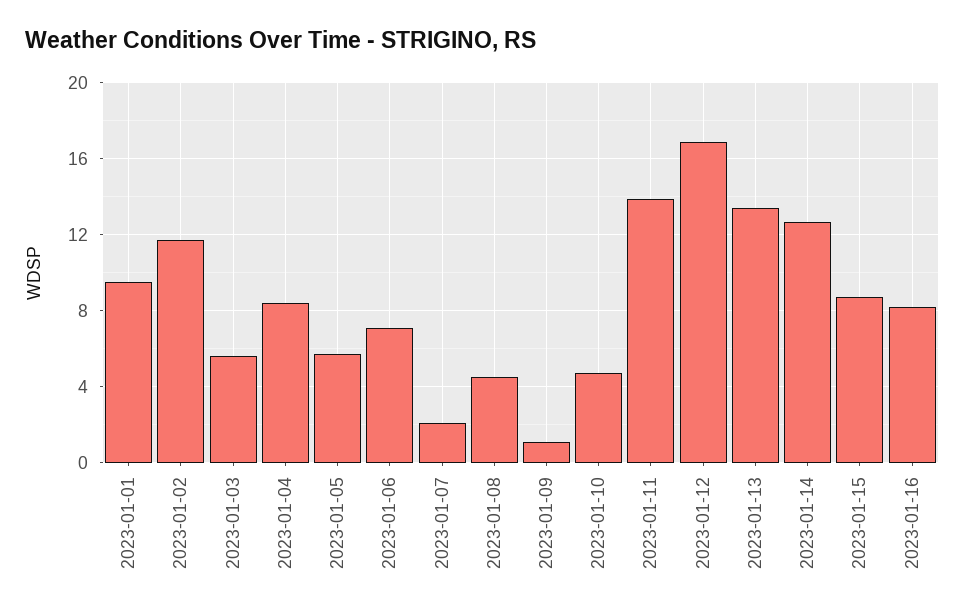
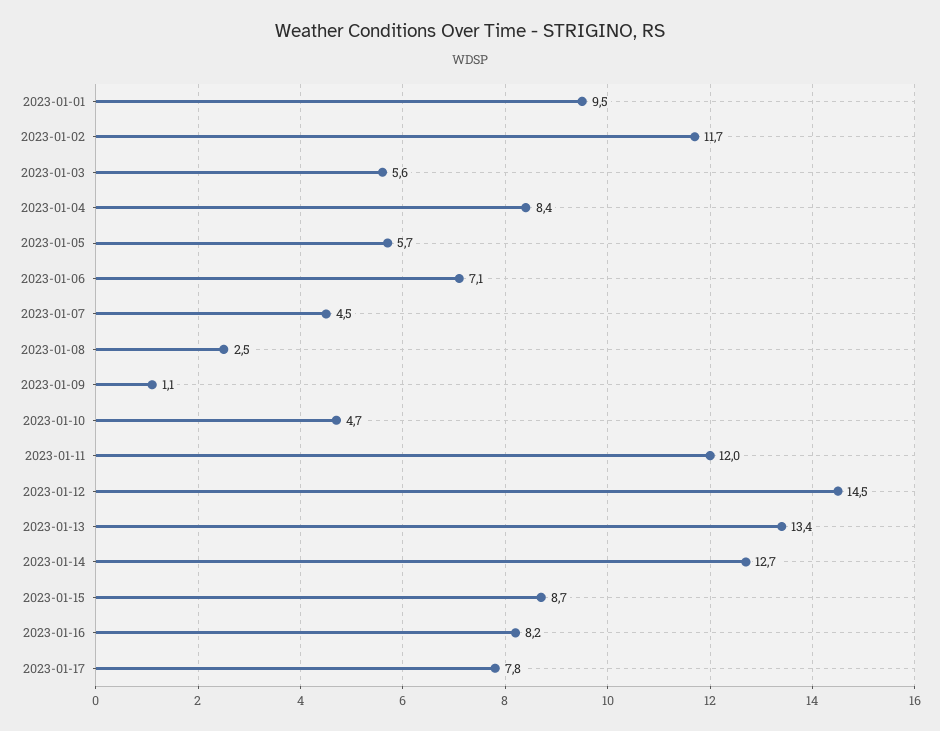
2023-01-07: 2 -> 4.5
2023-01-08: 4.5 -> 2.5
2023-01-11: 14 -> 12
2023-01-12: 17 -> 14.5
2023-01-17: none -> 7.8

